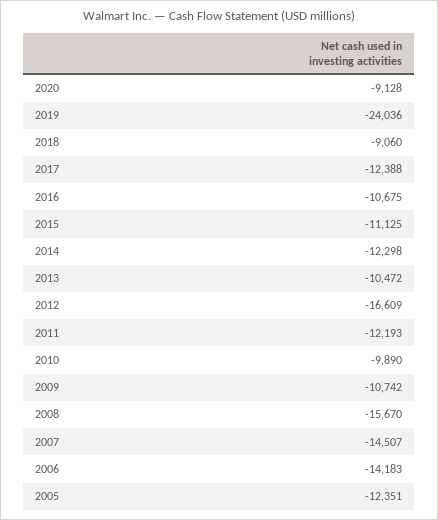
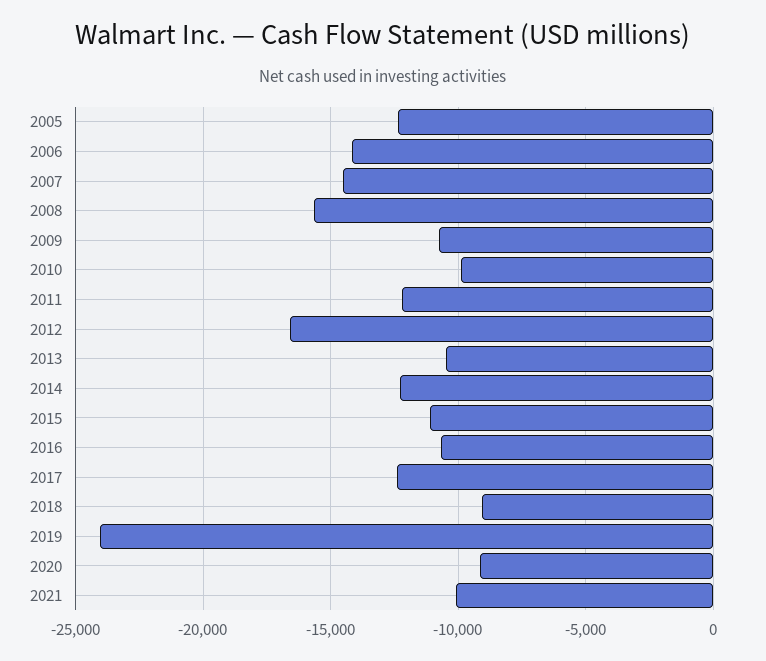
2021: none -> -10000

